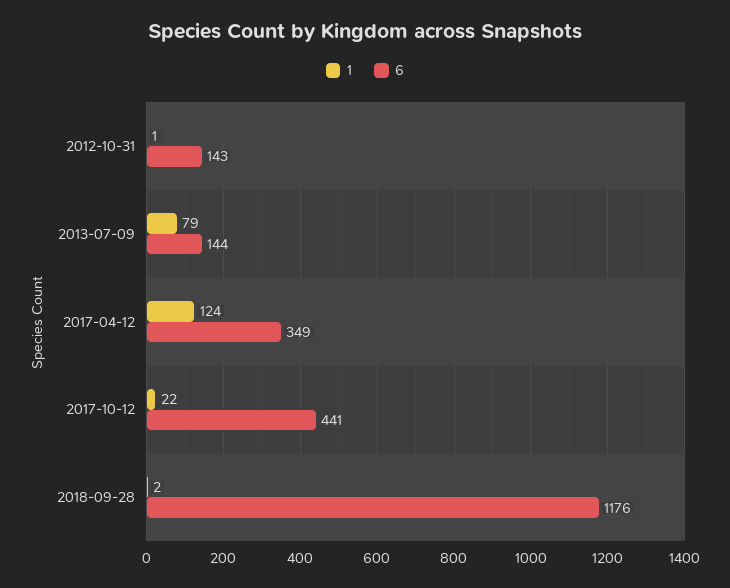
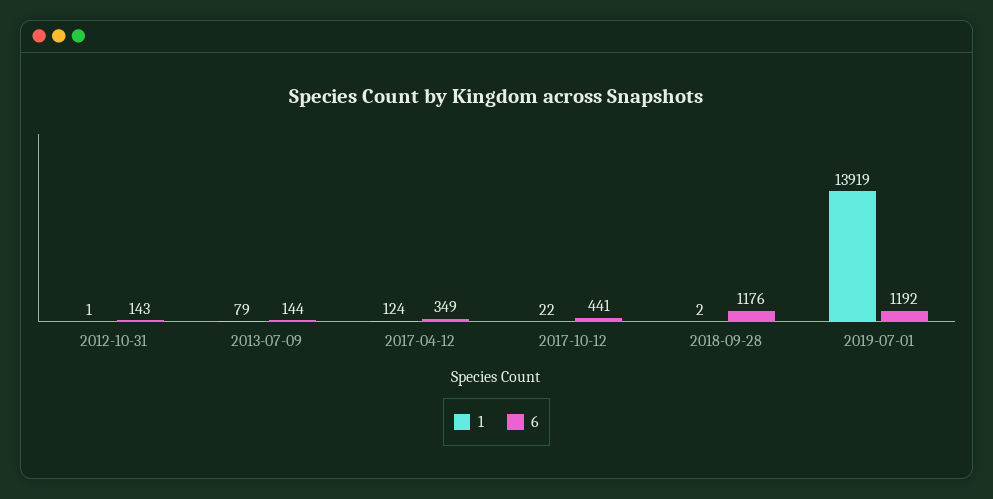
1, 2019-07-01: none -> 13919
6, 2019-07-01: none -> 1192

